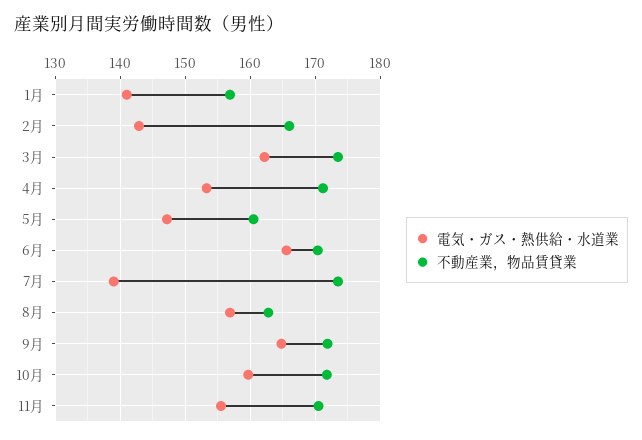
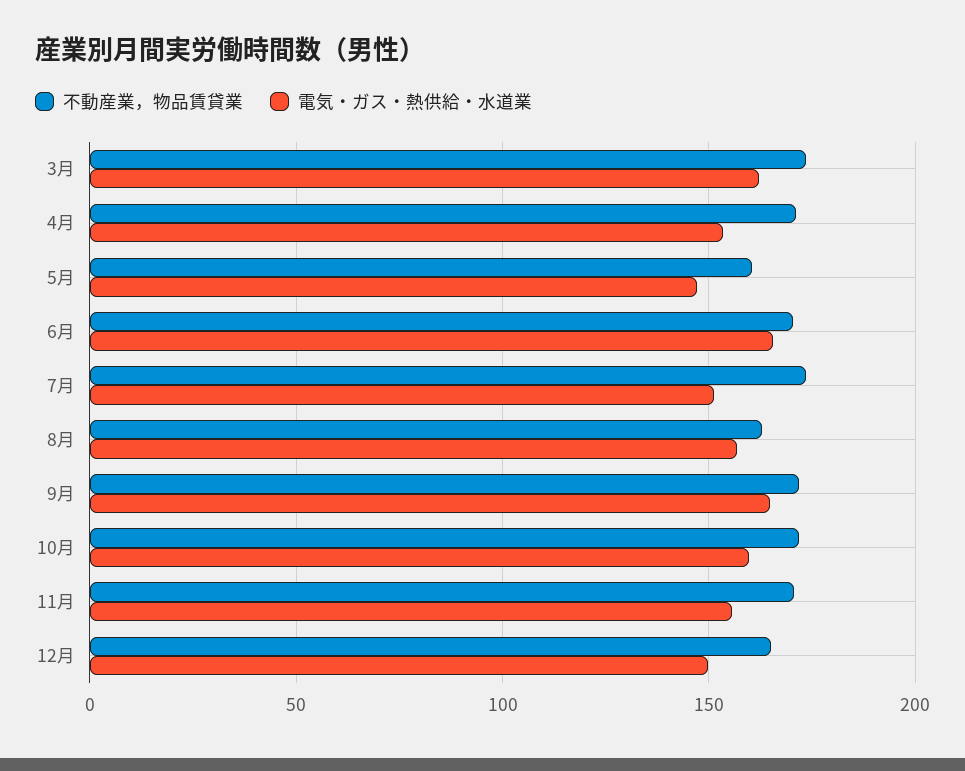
電気・ガス・熱供給・水道業, 1月: 141 -> none
不動産業，物品賃貸業, 1月: 157 -> none
電気・ガス・熱供給・水道業, 2月: 143 -> none
不動産業，物品賃貸業, 2月: 166 -> none
電気・ガス・熱供給・水道業, 7月: 139 -> 150
不動産業，物品賃貸業, 12月: none -> 165
電気・ガス・熱供給・水道業, 12月: none -> 150

